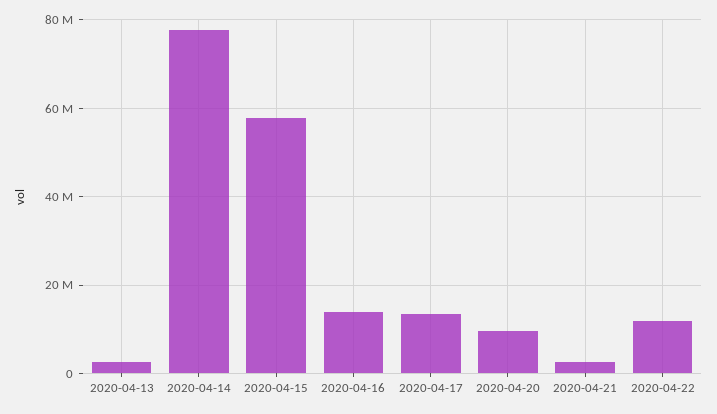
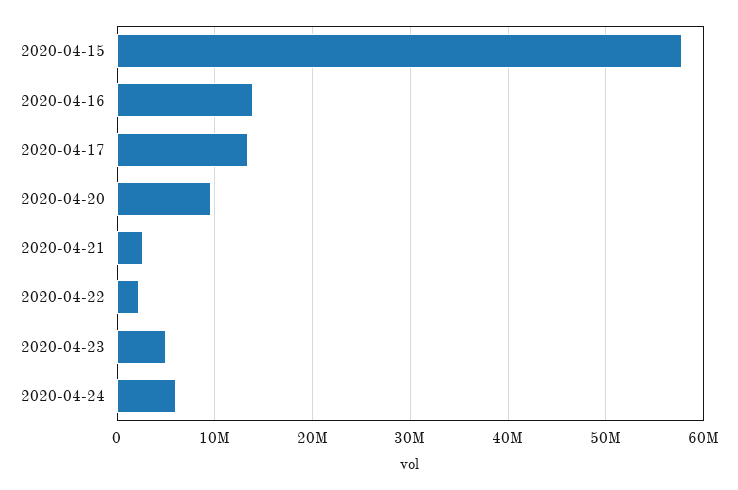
2020-04-13: 2000000 -> none
2020-04-14: 78000000 -> none
2020-04-22: 12000000 -> 2000000
2020-04-23: none -> 5000000
2020-04-24: none -> 6000000

